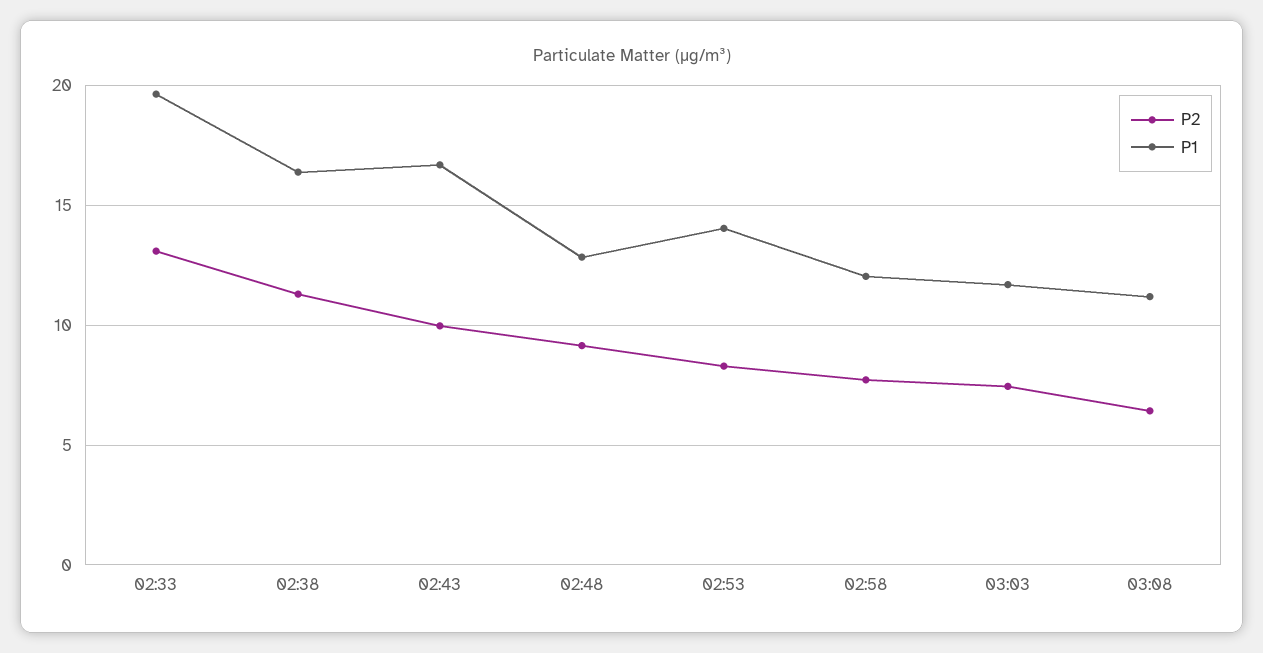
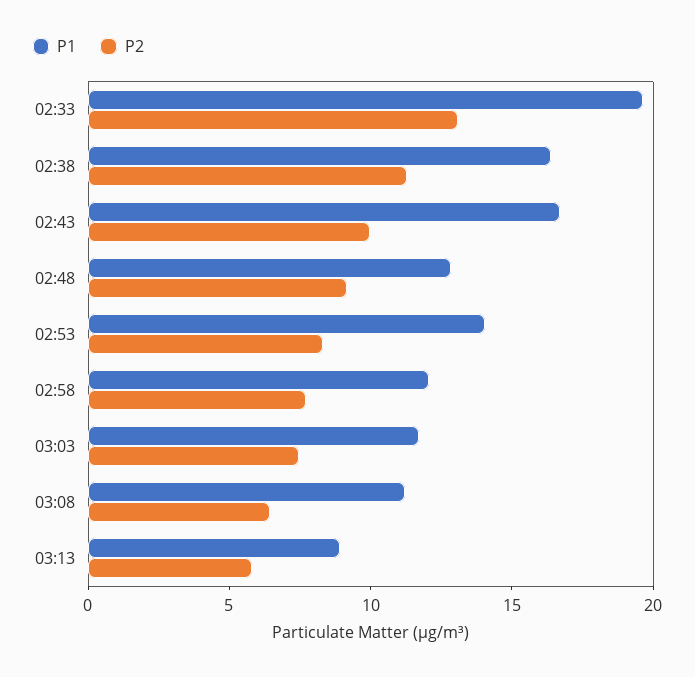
P1, 03:13: none -> 9
P2, 03:13: none -> 6

